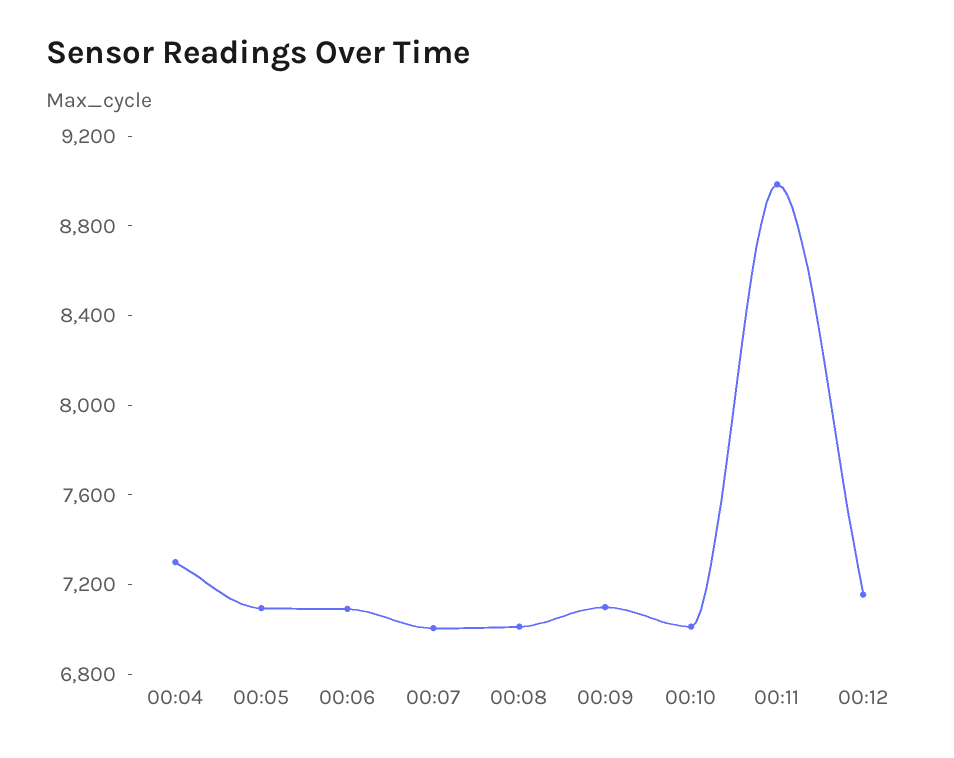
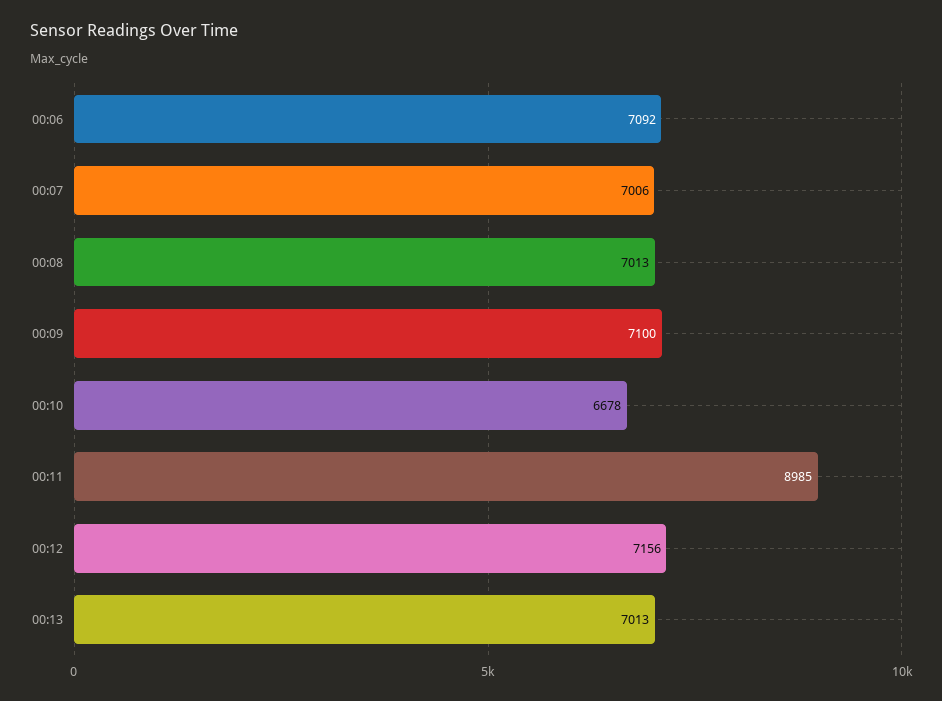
00:04: 7300 -> none
00:05: 7100 -> none
00:10: 7000 -> 6678
00:13: none -> 7013

